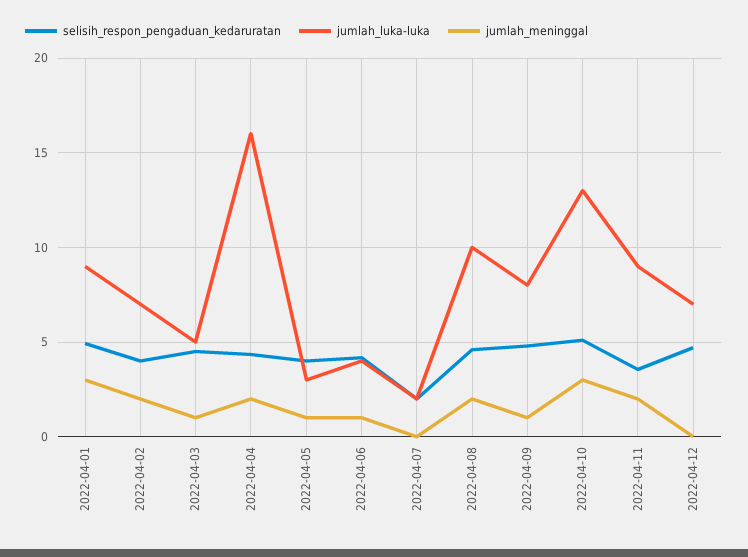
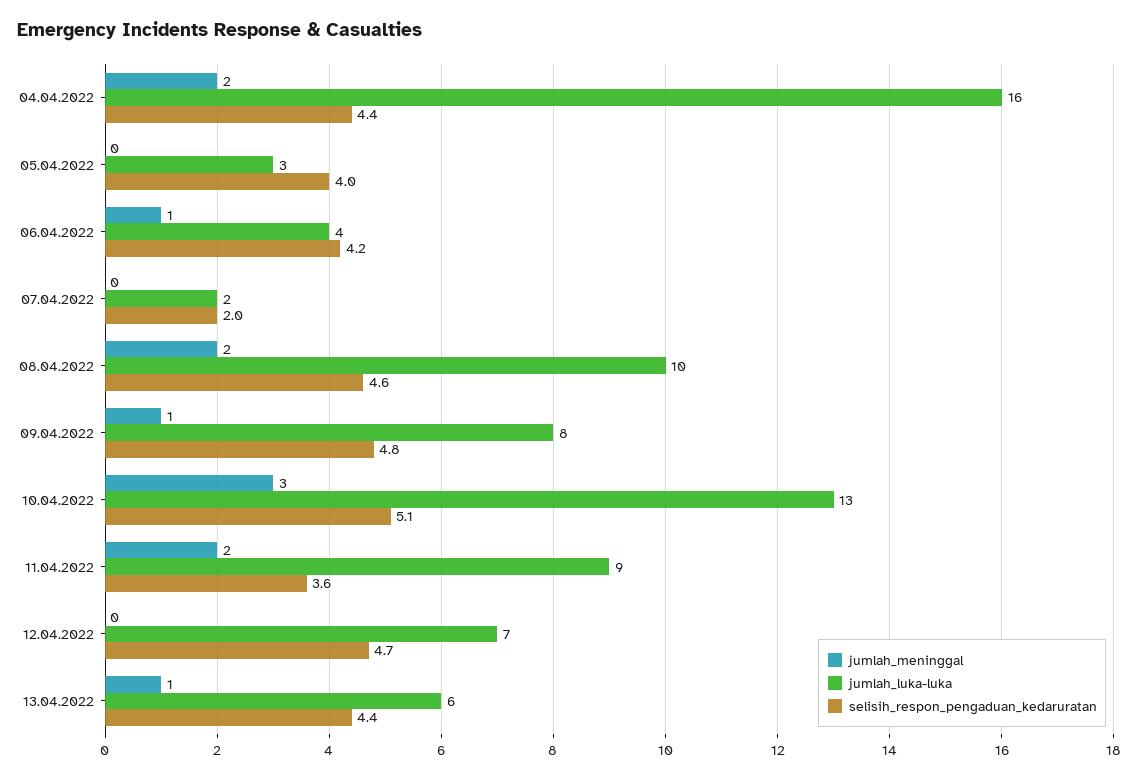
selisih_respon_pengaduan_kedaruratan, 2022-04-01: 5 -> none
jumlah_luka-luka, 2022-04-01: 9 -> none
jumlah_meninggal, 2022-04-01: 3 -> none
selisih_respon_pengaduan_kedaruratan, 2022-04-02: 4 -> none
jumlah_luka-luka, 2022-04-02: 7 -> none
jumlah_meninggal, 2022-04-02: 2 -> none
selisih_respon_pengaduan_kedaruratan, 2022-04-03: 4.5 -> none
jumlah_luka-luka, 2022-04-03: 5 -> none
jumlah_meninggal, 2022-04-03: 1 -> none
jumlah_meninggal, 2022-04-05: 1 -> 0
jumlah_meninggal, 13.04.2022: none -> 1
jumlah_luka-luka, 13.04.2022: none -> 6
selisih_respon_pengaduan_kedaruratan, 13.04.2022: none -> 4.4

